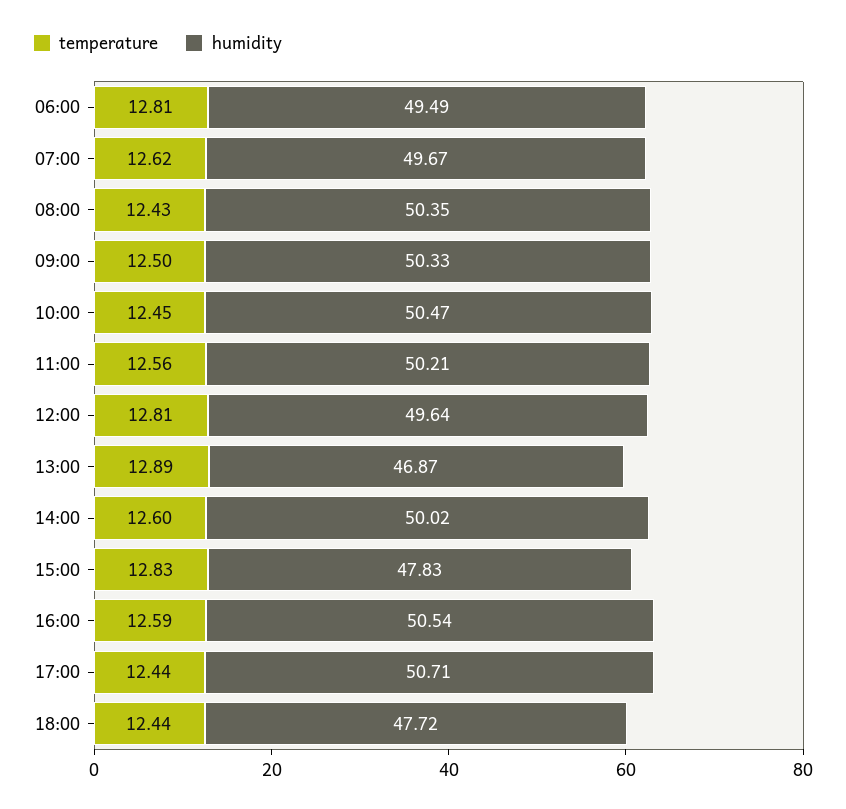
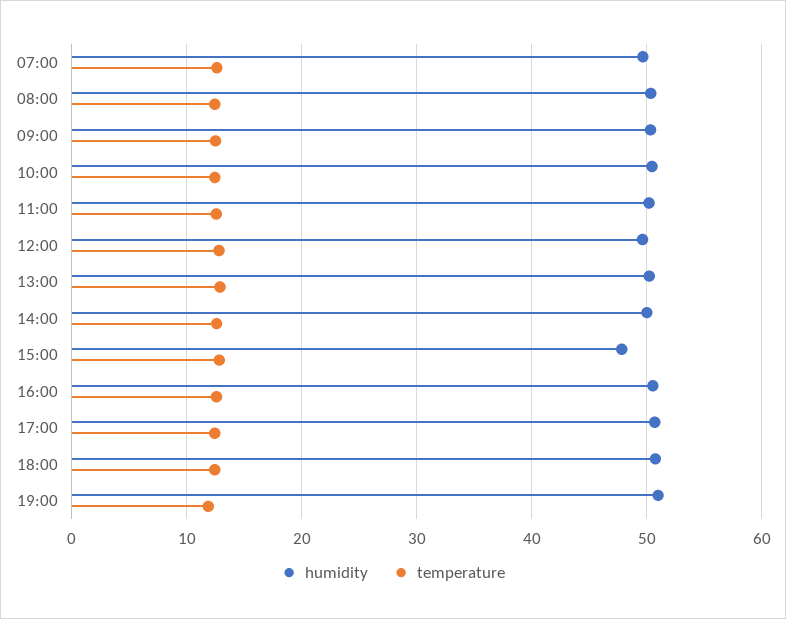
temperature, 06:00: 12.81 -> none
humidity, 06:00: 49.49 -> none
humidity, 13:00: 46.87 -> 50
humidity, 18:00: 47.72 -> 51
humidity, 19:00: none -> 51
temperature, 19:00: none -> 12

